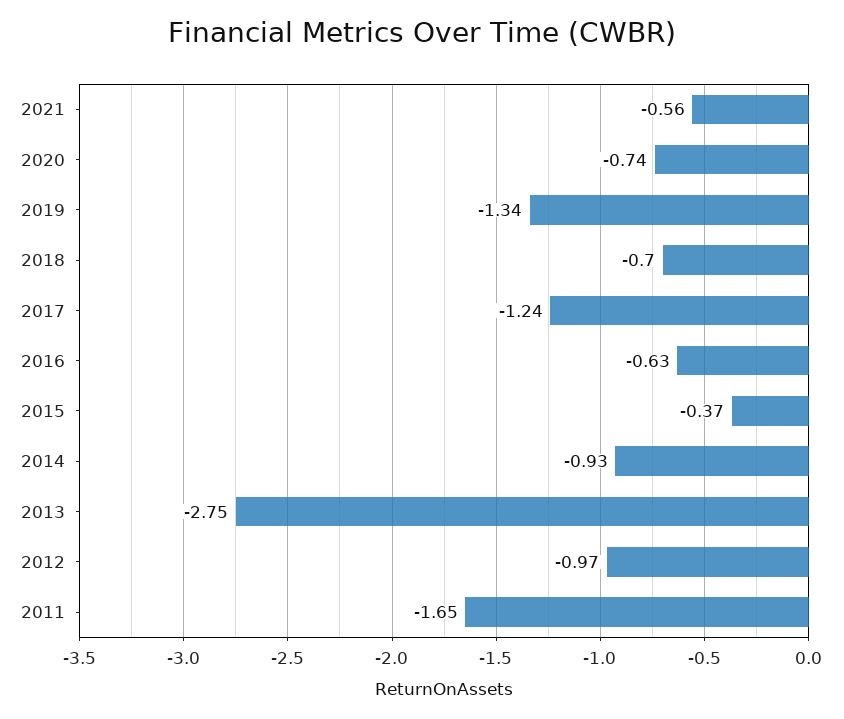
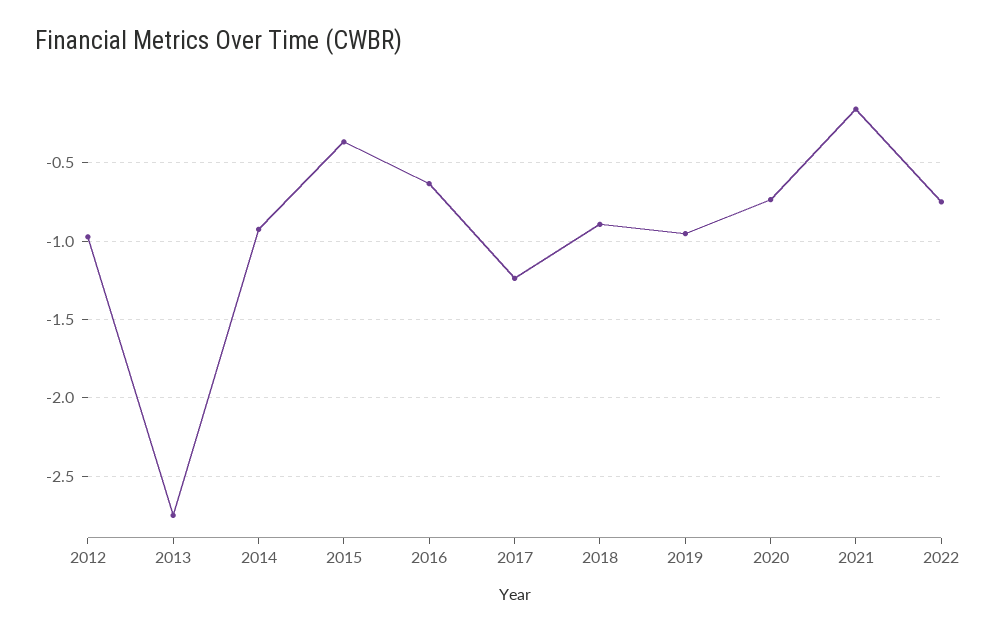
2021: -0.56 -> -0.15
2019: -1.34 -> -0.95
2018: -0.7 -> -0.9
2011: -1.65 -> none
2022: none -> -0.75

